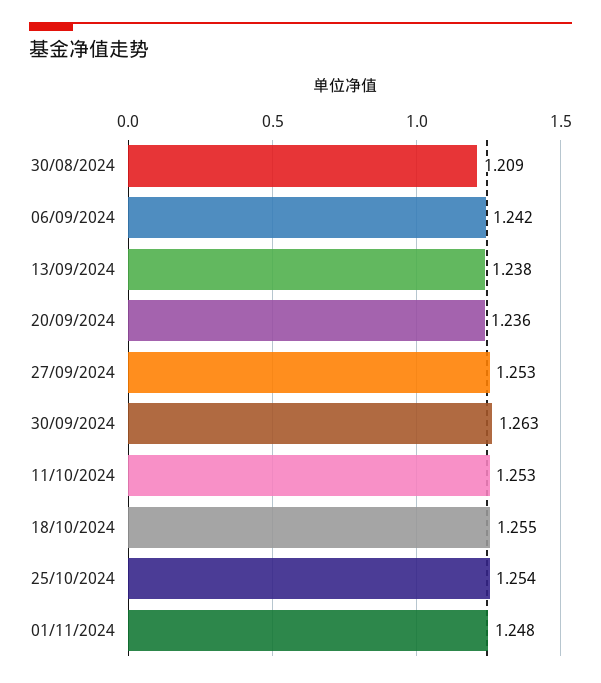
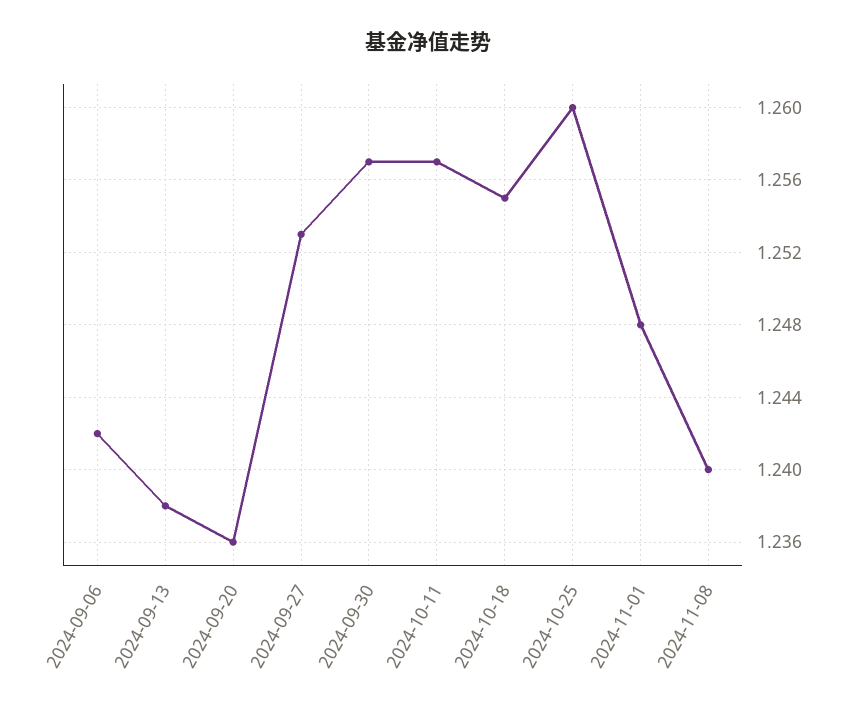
30/08/2024: 1.209 -> none
30/09/2024: 1.263 -> 1.257
11/10/2024: 1.253 -> 1.257
25/10/2024: 1.254 -> 1.26
2024-11-08: none -> 1.24

